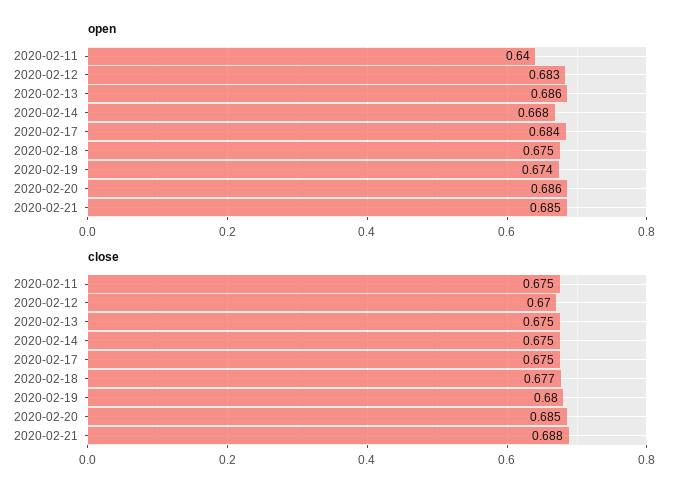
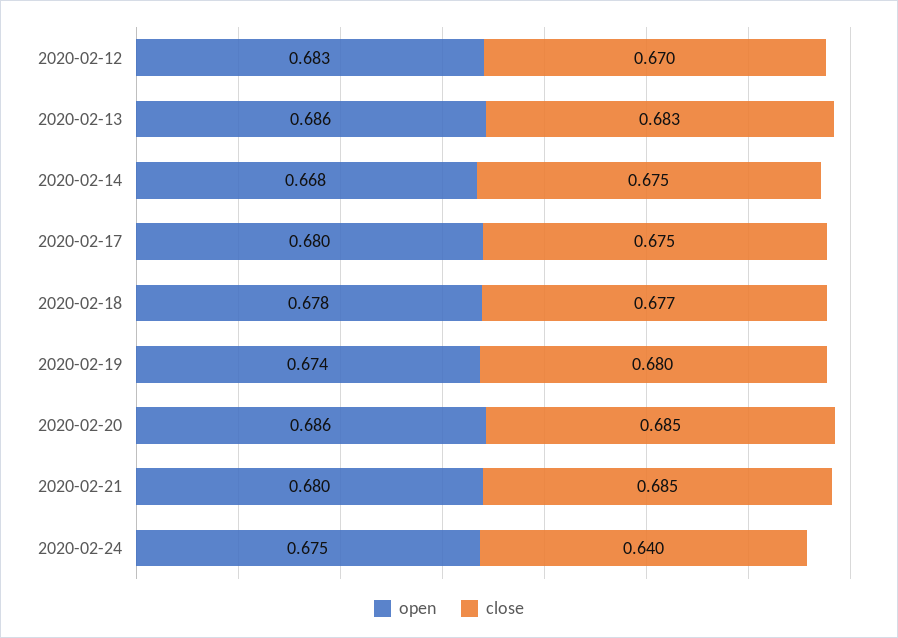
open, 2020-02-11: 0.64 -> none
open, 2020-02-17: 0.684 -> 0.68
open, 2020-02-18: 0.675 -> 0.678
open, 2020-02-21: 0.685 -> 0.68
close, 2020-02-11: 0.675 -> none
close, 2020-02-13: 0.675 -> 0.683
close, 2020-02-21: 0.688 -> 0.685
open, 2020-02-24: none -> 0.675
close, 2020-02-24: none -> 0.64

